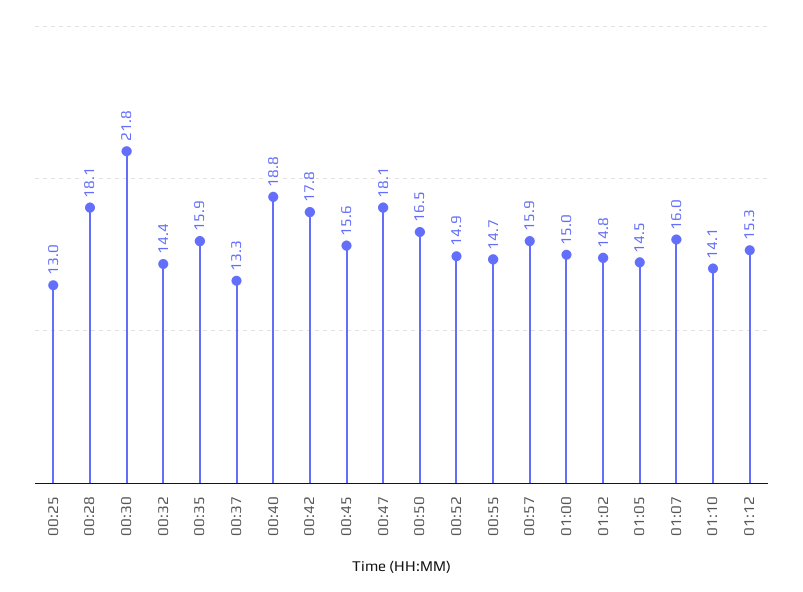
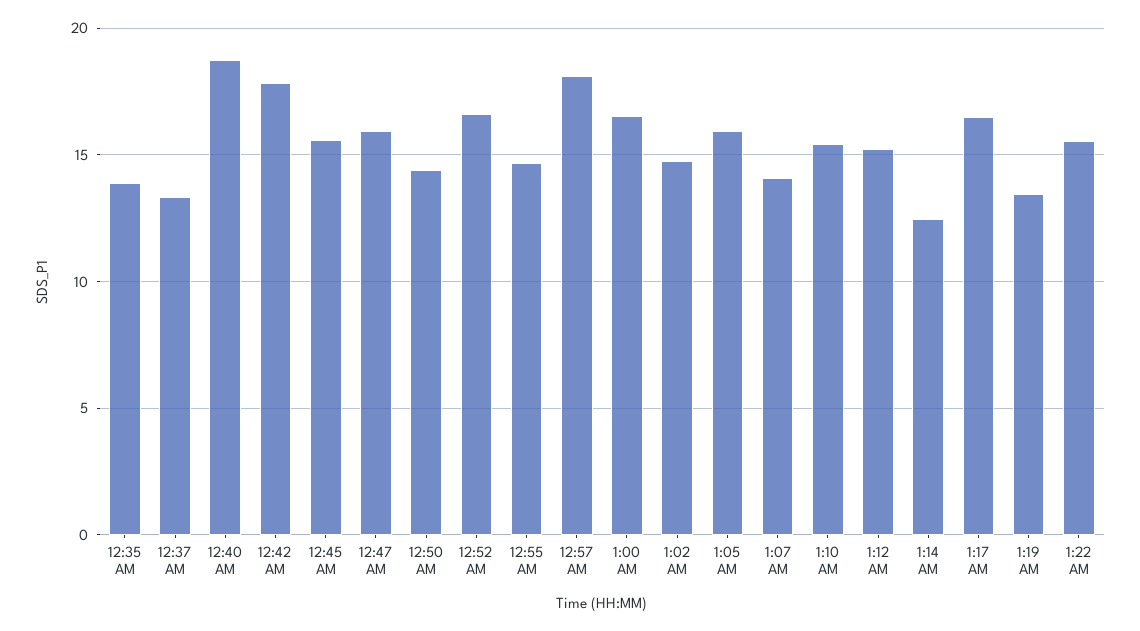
00:25: 13 -> none
00:28: 18.1 -> none
00:30: 21.8 -> none
00:32: 14.4 -> none
00:35: 15.9 -> 14
00:47: 18.1 -> 16
00:50: 16.5 -> 14.5
00:52: 14.9 -> 16.5
00:57: 15.9 -> 18
01:00: 15 -> 16.5
01:05: 14.5 -> 16
01:07: 16 -> 14
01:10: 14.1 -> 15.5
1:14 AM: none -> 12.5
1:17 AM: none -> 16.5
1:19 AM: none -> 13.5
1:22 AM: none -> 15.5

